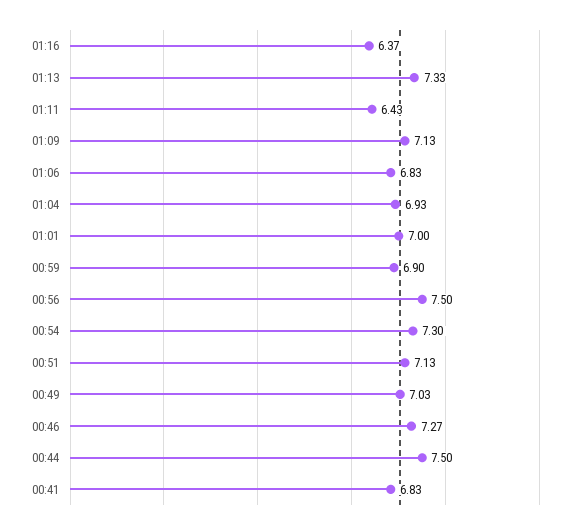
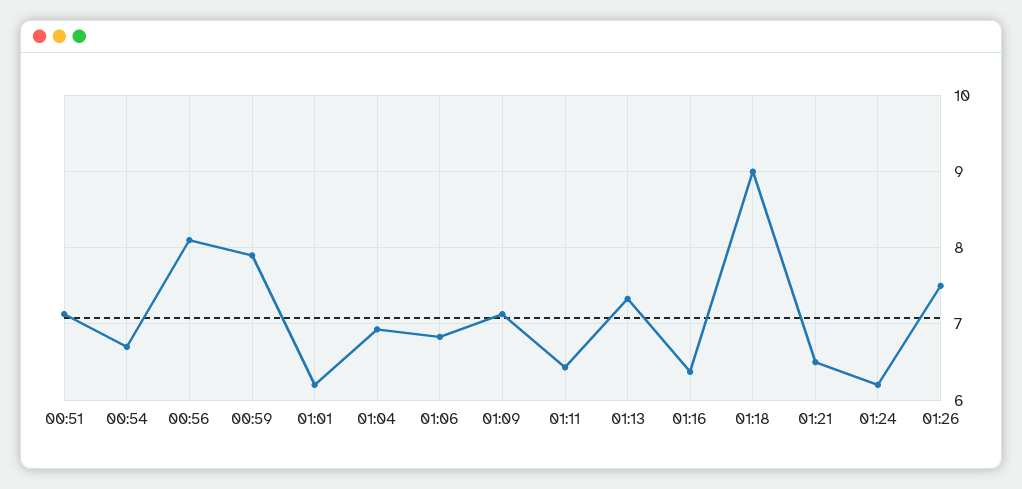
01:01: 7 -> 6.2
00:59: 6.9 -> 7.9
00:56: 7.5 -> 8.1
00:54: 7.3 -> 6.7
00:49: 7.03 -> none
00:46: 7.27 -> none
00:44: 7.5 -> none
00:41: 6.83 -> none
01:18: none -> 9
01:21: none -> 6.5
01:24: none -> 6.2
01:26: none -> 7.5

